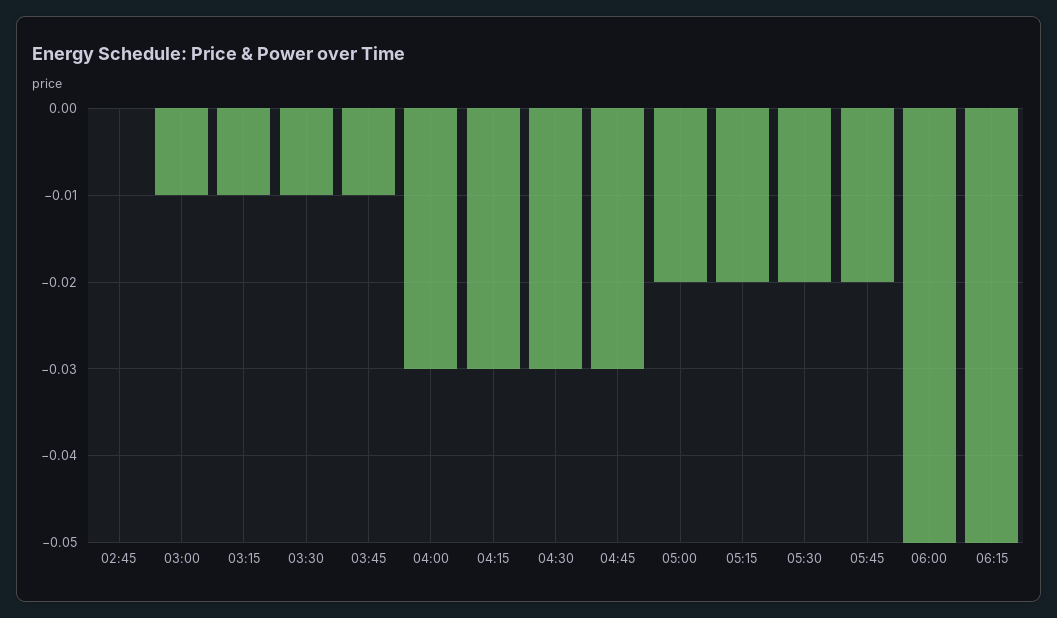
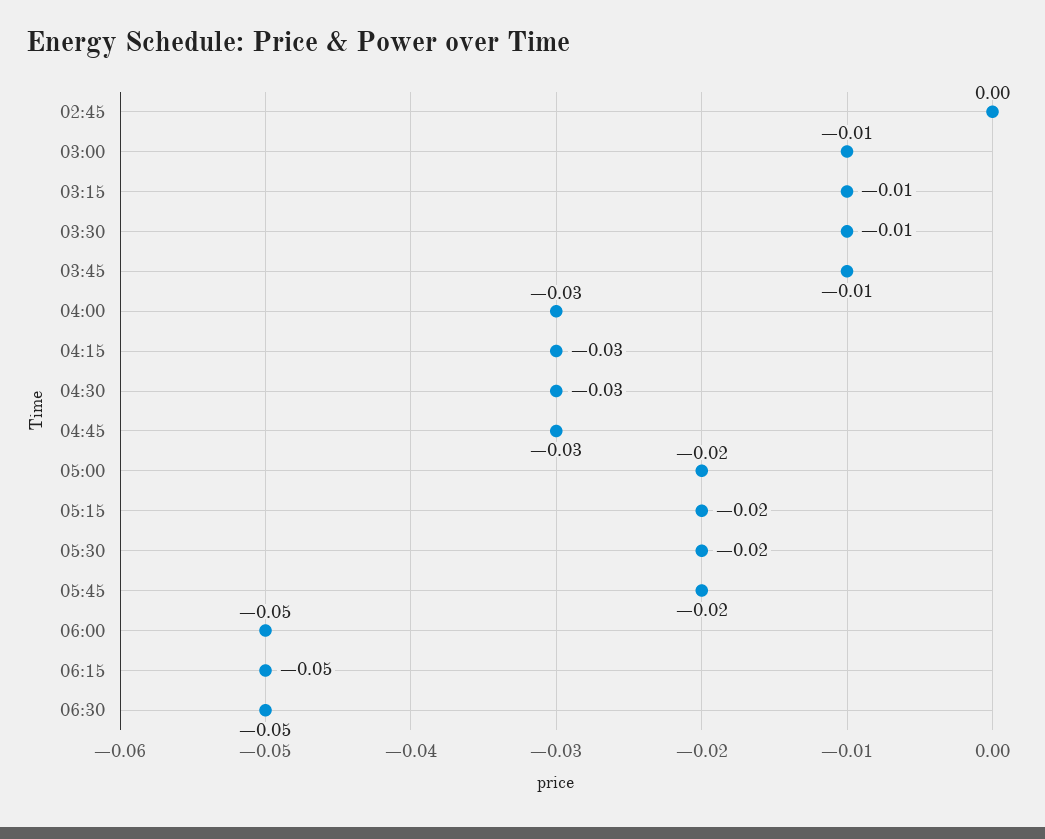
06:30: none -> -0.05

